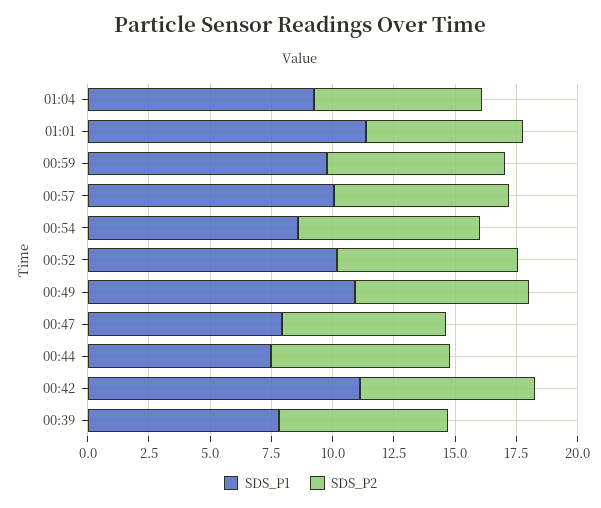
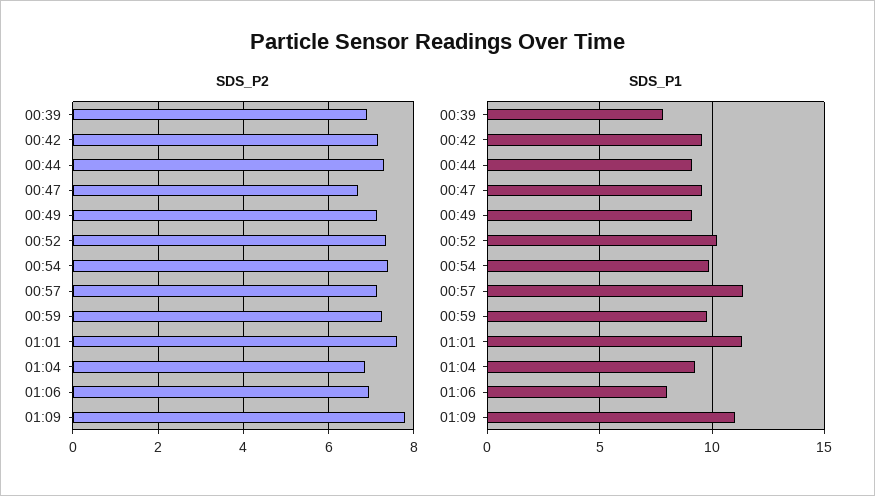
SDS_P2, 01:01: 6.5 -> 7.6
SDS_P1, 00:57: 10 -> 11.5
SDS_P1, 00:54: 8.5 -> 10
SDS_P1, 00:49: 11 -> 9
SDS_P1, 00:47: 8 -> 9.5
SDS_P1, 00:44: 7.5 -> 9
SDS_P1, 00:42: 11 -> 9.5
SDS_P2, 01:06: none -> 7
SDS_P2, 01:09: none -> 7.8
SDS_P1, 01:06: none -> 8
SDS_P1, 01:09: none -> 11

